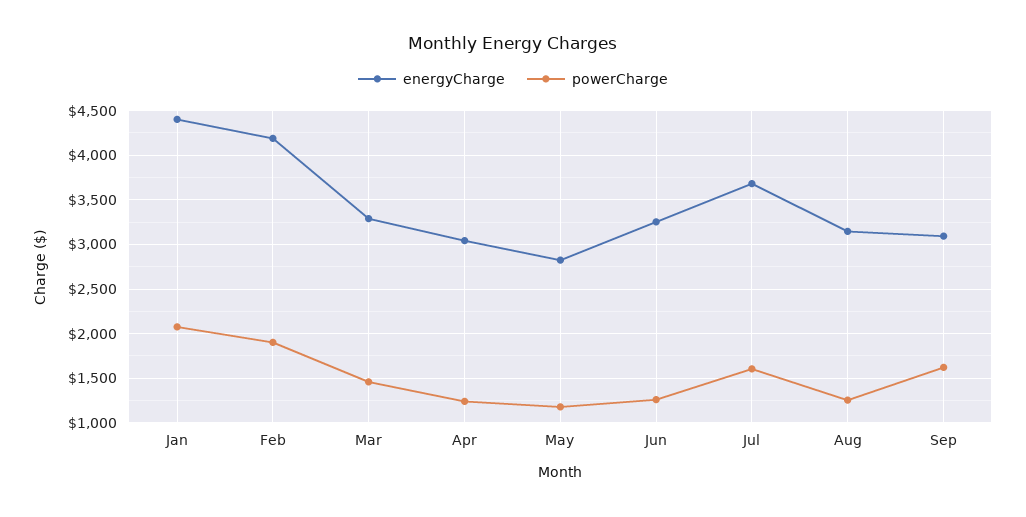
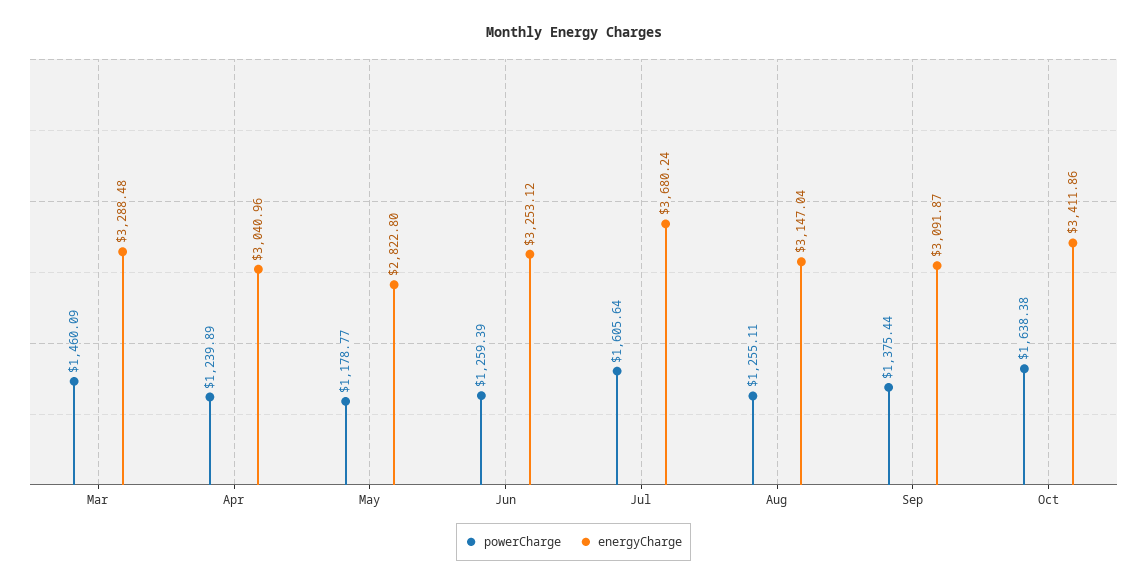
energyCharge, Jan: 4400 -> none
powerCharge, Jan: 2100 -> none
energyCharge, Feb: 4200 -> none
powerCharge, Feb: 1900 -> none
powerCharge, Sep: 1600 -> 1375.44
powerCharge, Oct: none -> 1638.38
energyCharge, Oct: none -> 3411.86

